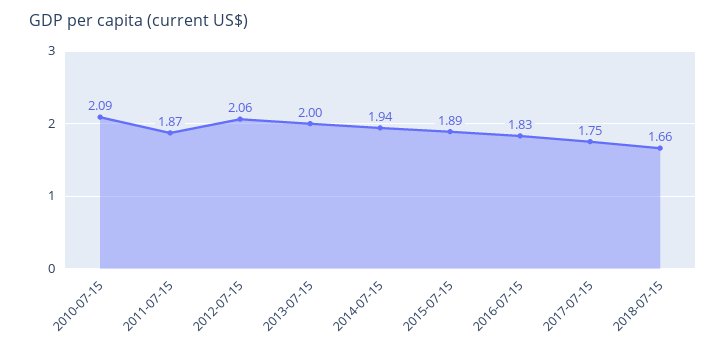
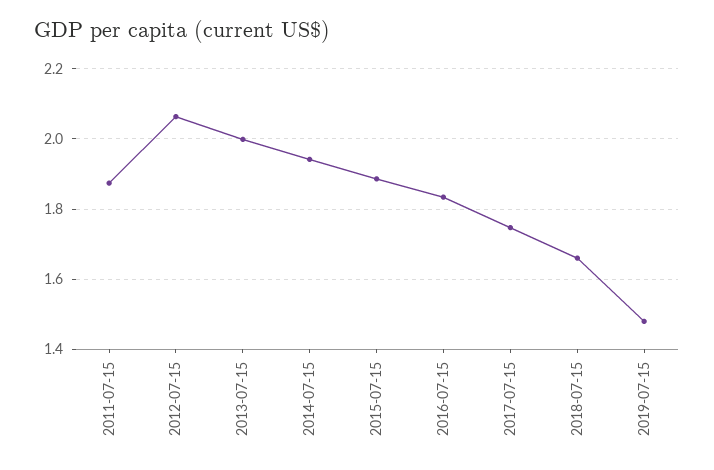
2010-07-15: 2.09 -> none
2019-07-15: none -> 1.48

